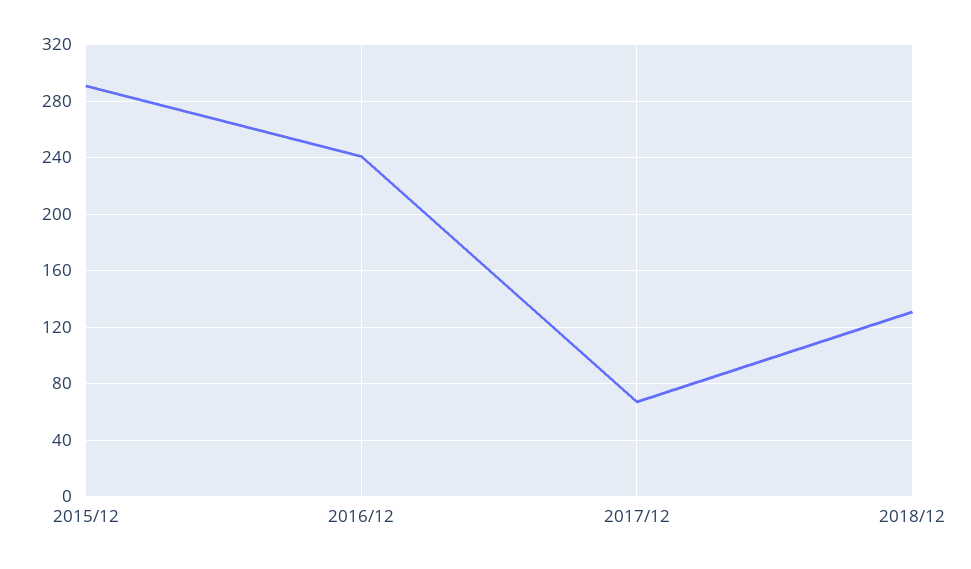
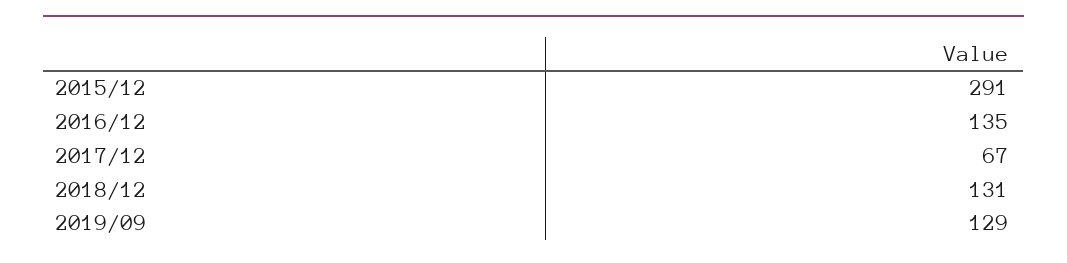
2016/12: 240 -> 135
2019/09: none -> 129

